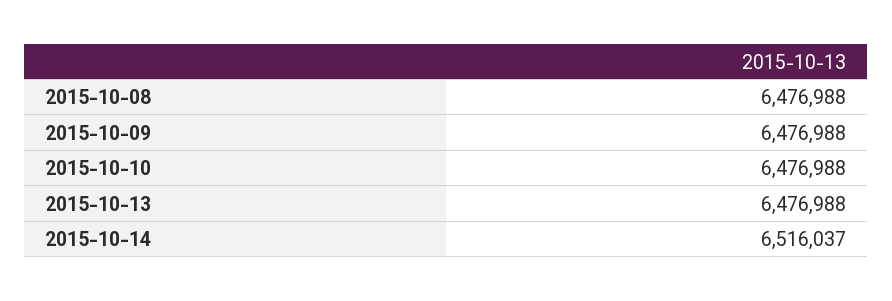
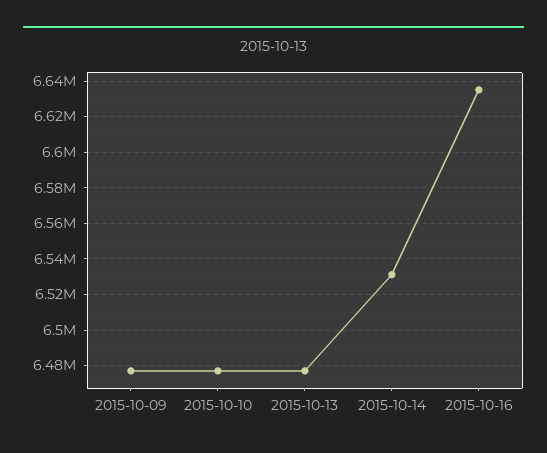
2015-10-08: 6476988 -> none
2015-10-14: 6516037 -> 6530000
2015-10-16: none -> 6635000

